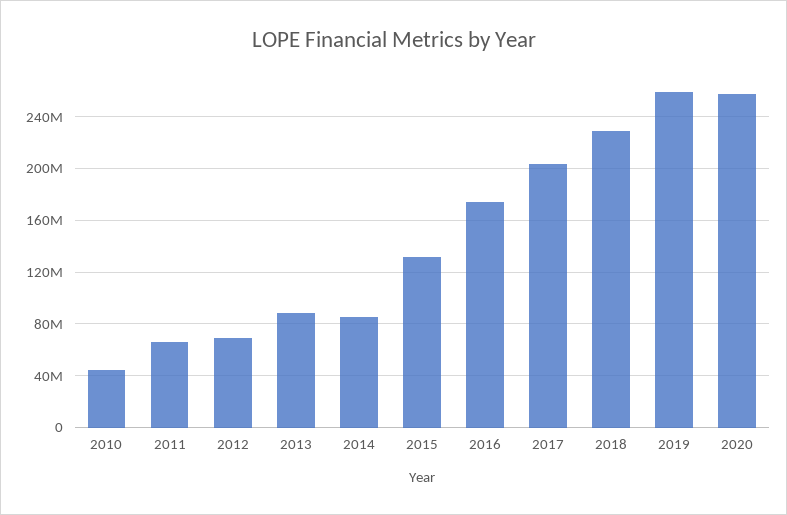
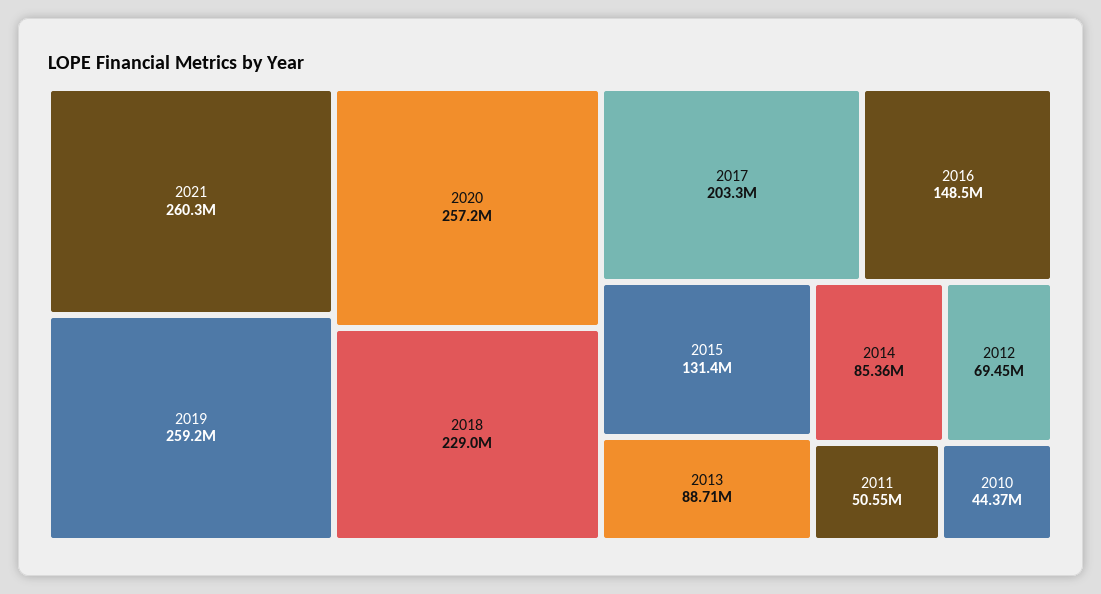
2011: 65000000 -> 50550000
2016: 175000000 -> 148500000
2021: none -> 260300000

